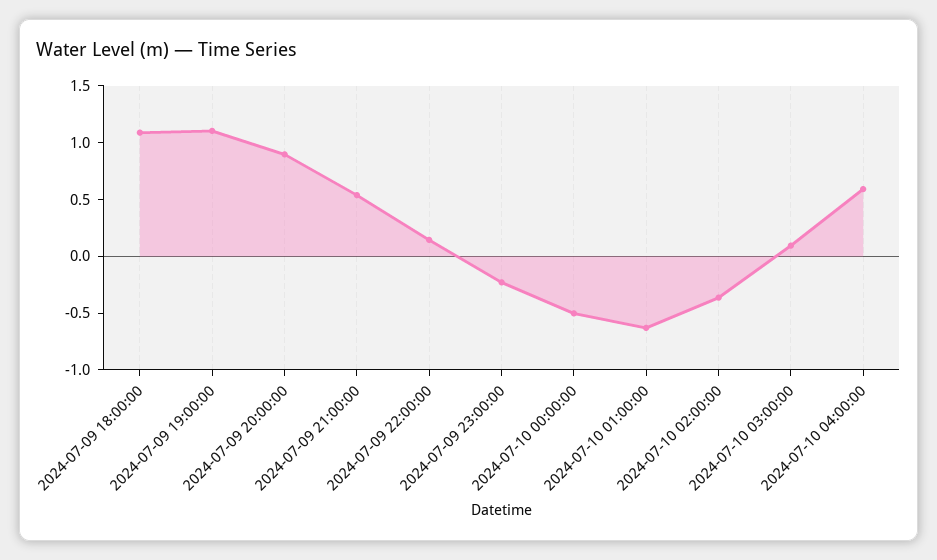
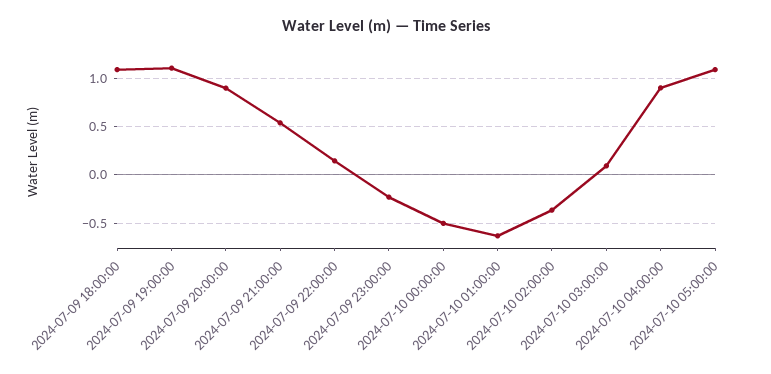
2024-07-10 04:00:00: 0.6 -> 0.9
2024-07-10 05:00:00: none -> 1.1

